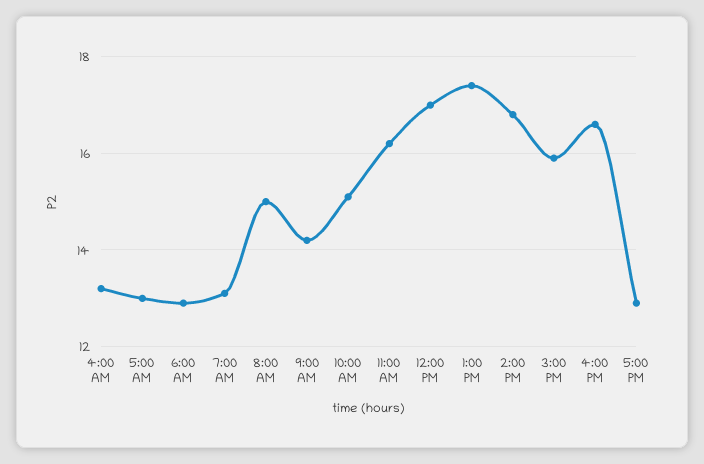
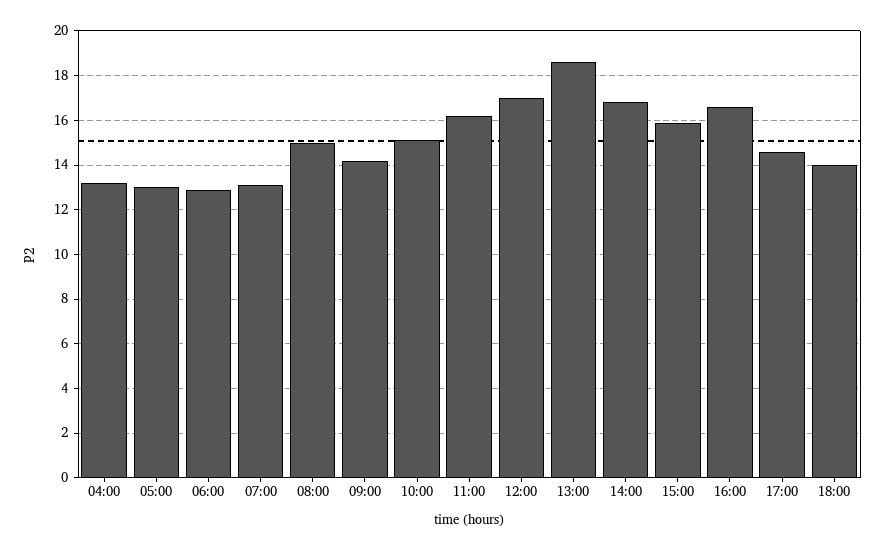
1:00 PM: 17.5 -> 18.5
5:00 PM: 13 -> 14.5
18:00: none -> 14

